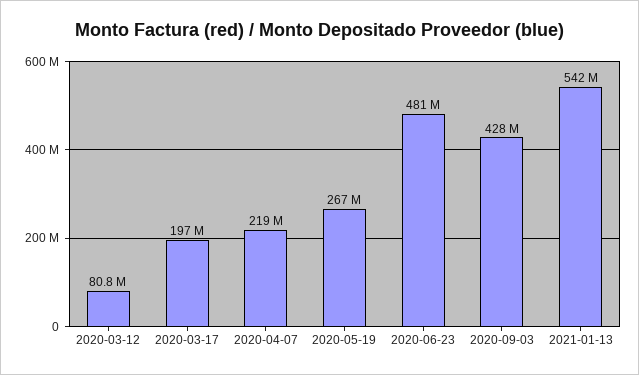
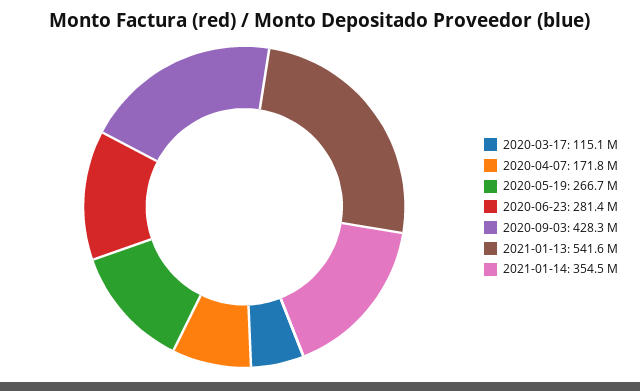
2020-03-12: 80800000 -> none
2020-03-17: 197000000 -> 115100000
2020-04-07: 219000000 -> 171800000
2020-06-23: 481000000 -> 281400000
2021-01-14: none -> 354500000

